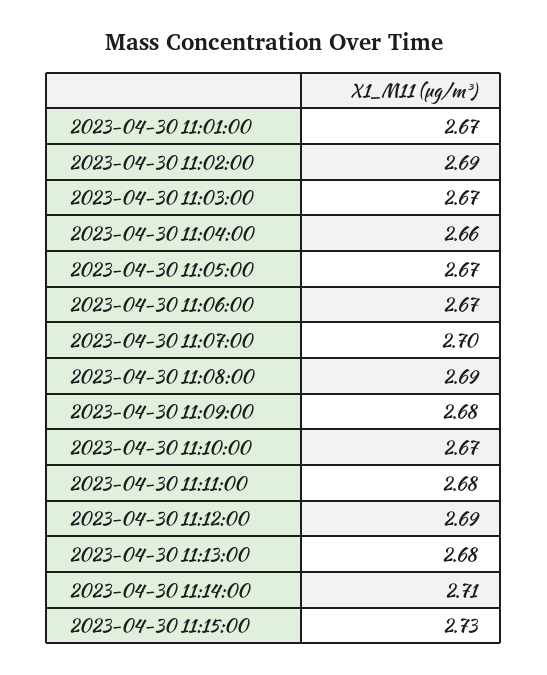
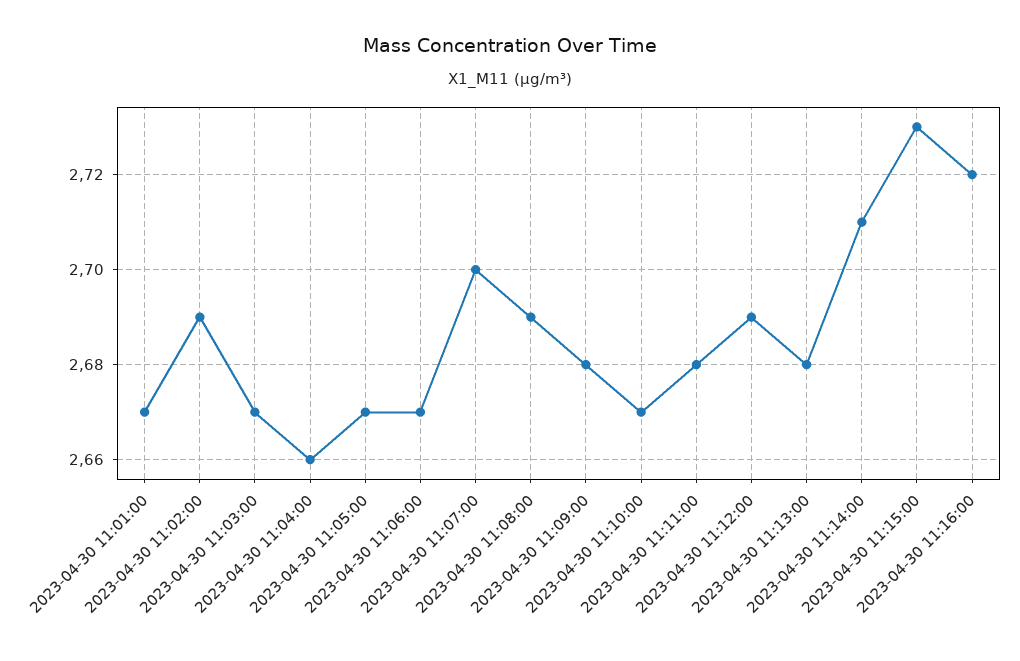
2023-04-30 11:16:00: none -> 2.72

